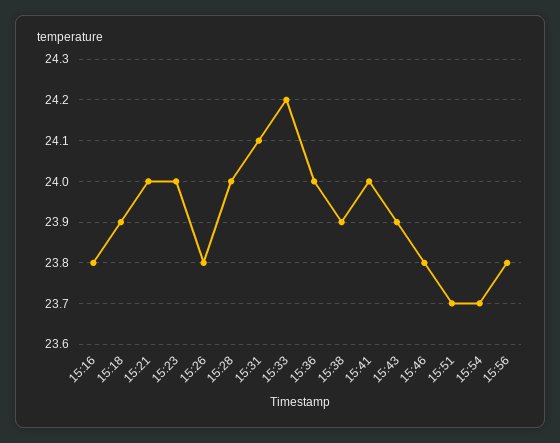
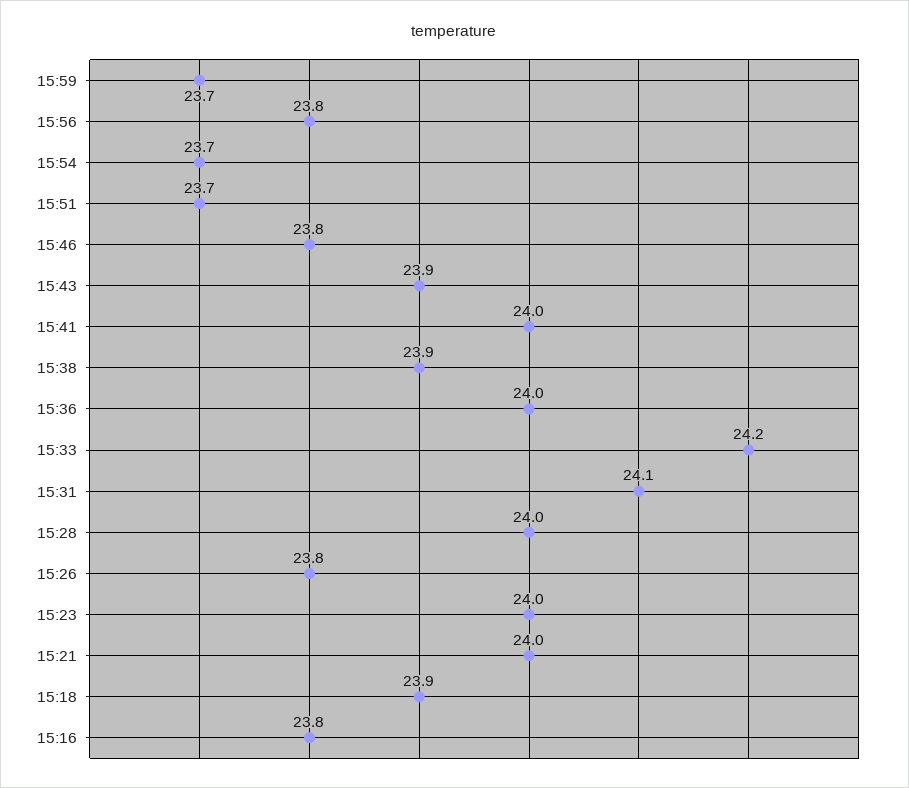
15:59: none -> 23.7

